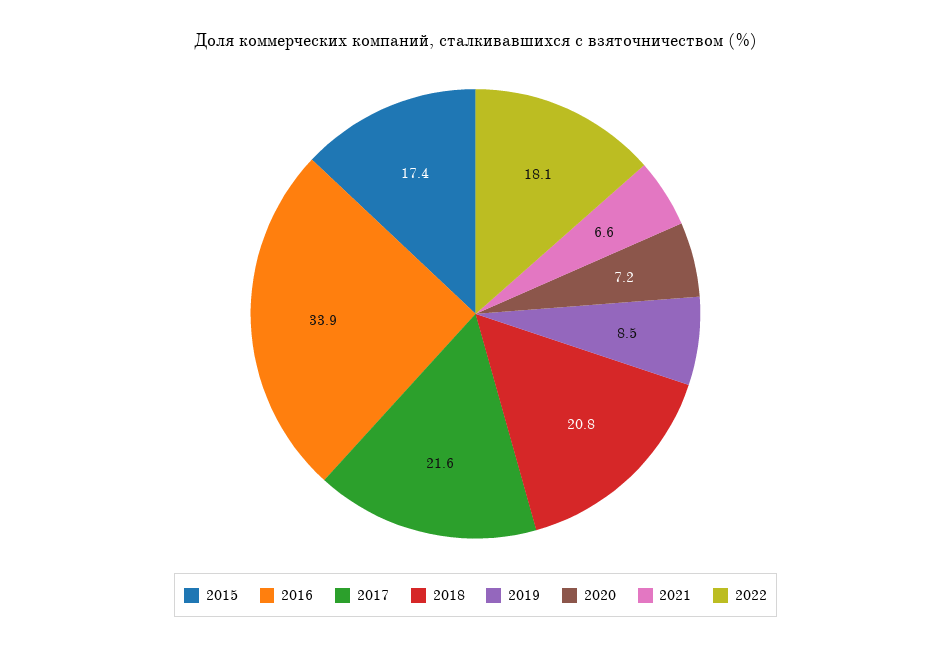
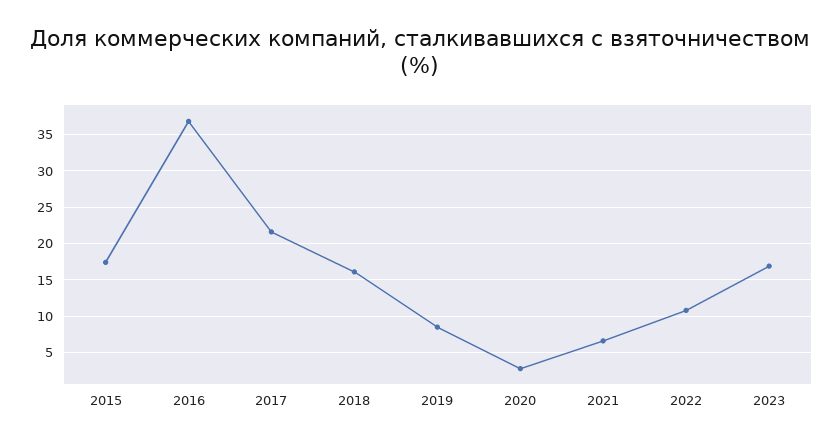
2016: 33.9 -> 37
2018: 20.8 -> 16
2020: 7.2 -> 3
2022: 18.1 -> 11
2023: none -> 17

